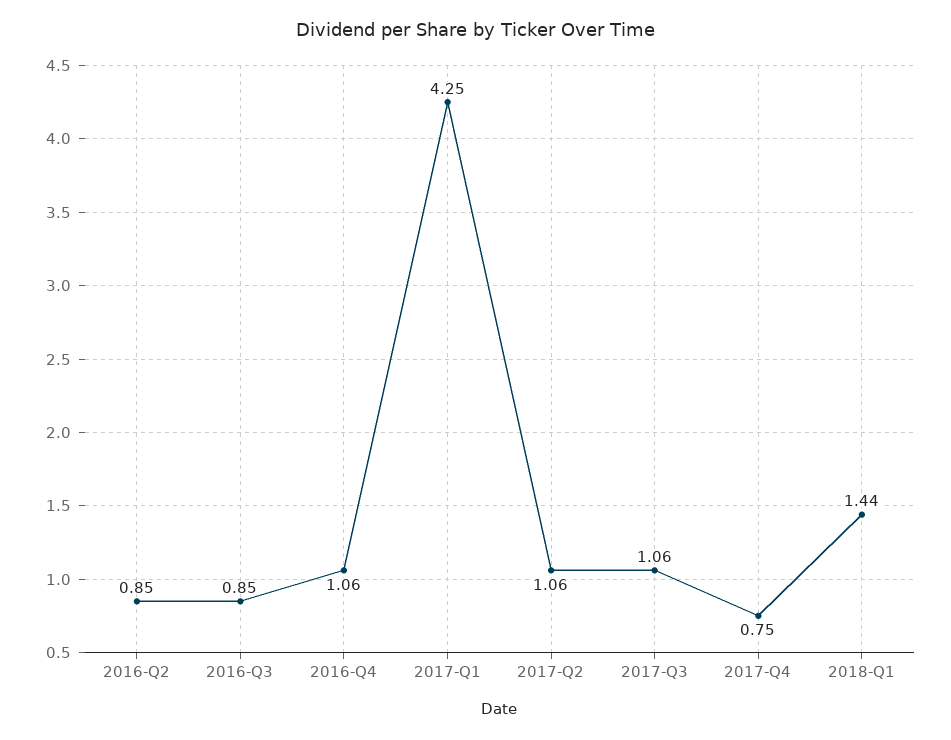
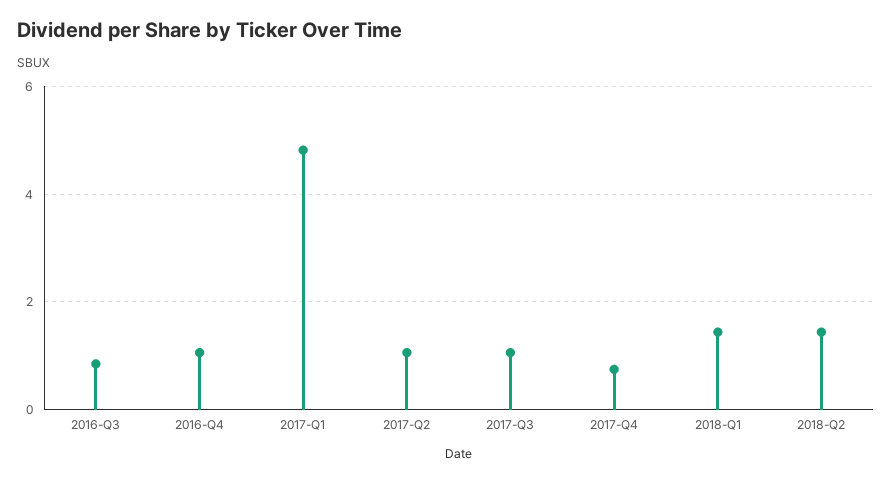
2016-Q2: 0.85 -> none
2017-Q1: 4.25 -> 4.8
2018-Q2: none -> 1.4

